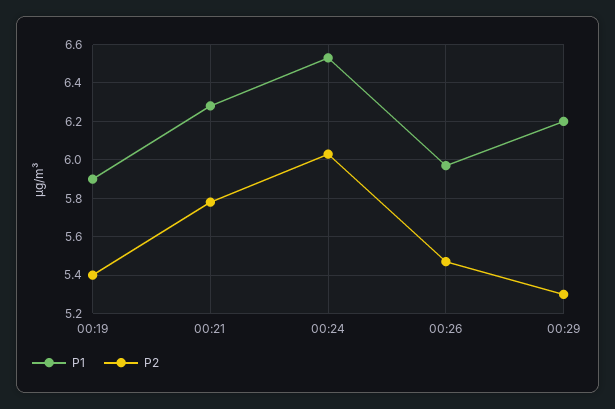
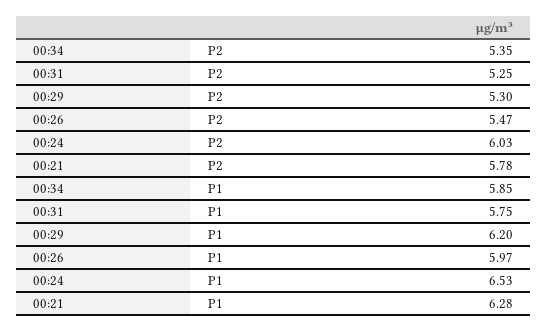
P1, 00:19: 5.9 -> none
P2, 00:19: 5.4 -> none
P2, 00:34: none -> 5.35
P2, 00:31: none -> 5.25
P1, 00:34: none -> 5.85
P1, 00:31: none -> 5.75

